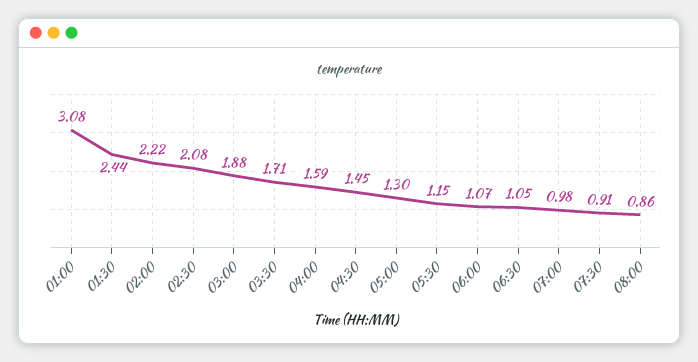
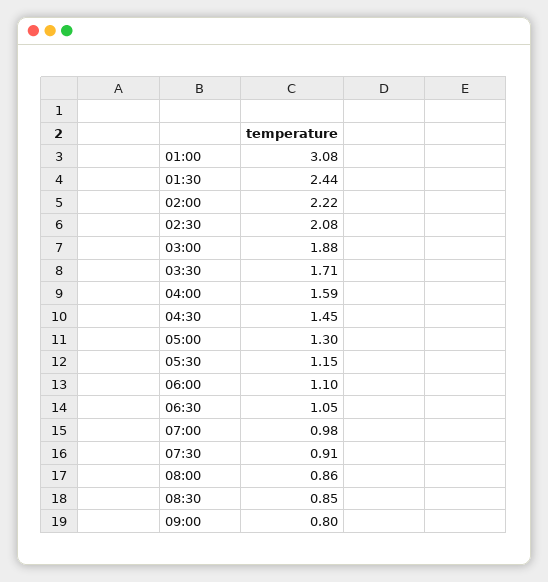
06:00: 1.07 -> 1.1
08:30: none -> 0.85
09:00: none -> 0.8

